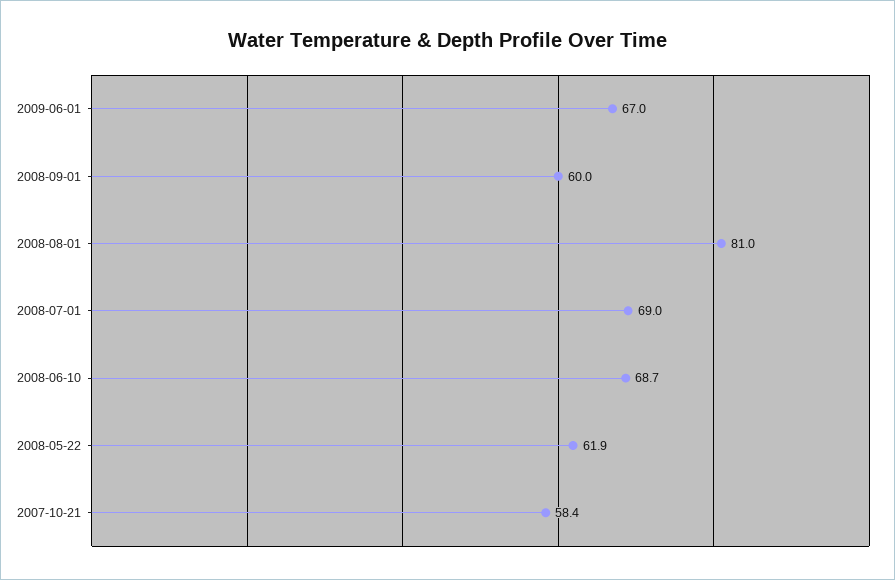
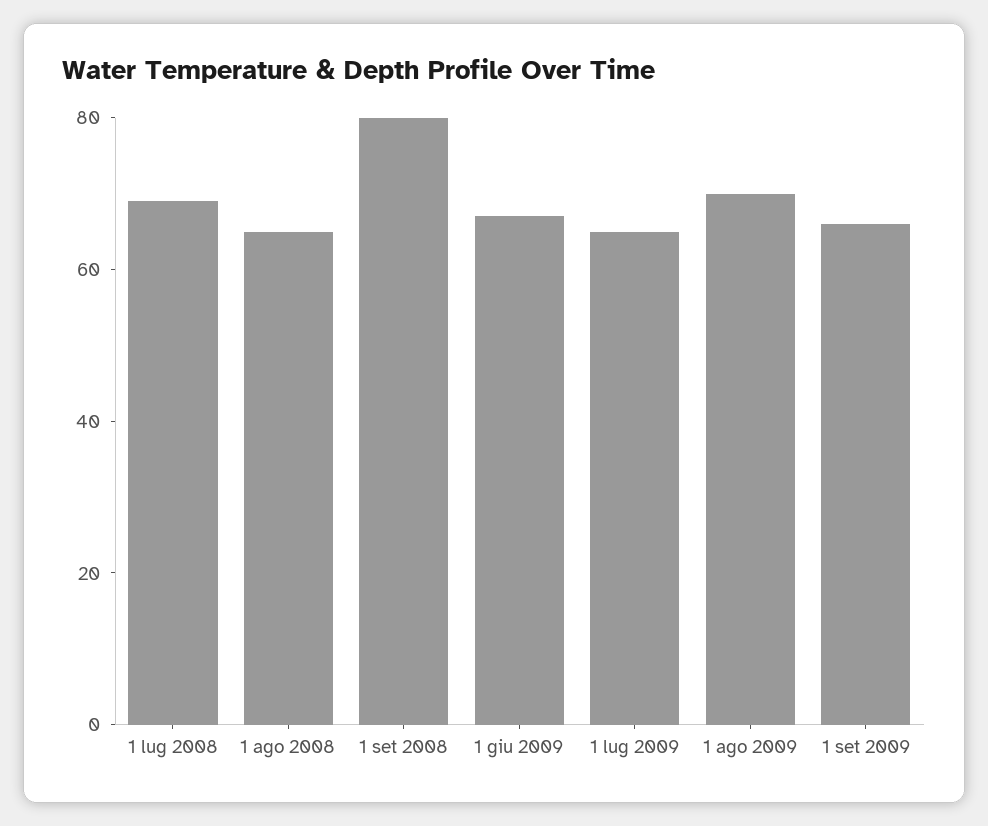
2008-09-01: 60 -> 80
2008-08-01: 81 -> 65
2008-06-10: 68.7 -> none
2008-05-22: 61.9 -> none
2007-10-21: 58.4 -> none
1 lug 2009: none -> 65
1 ago 2009: none -> 70
1 set 2009: none -> 65

